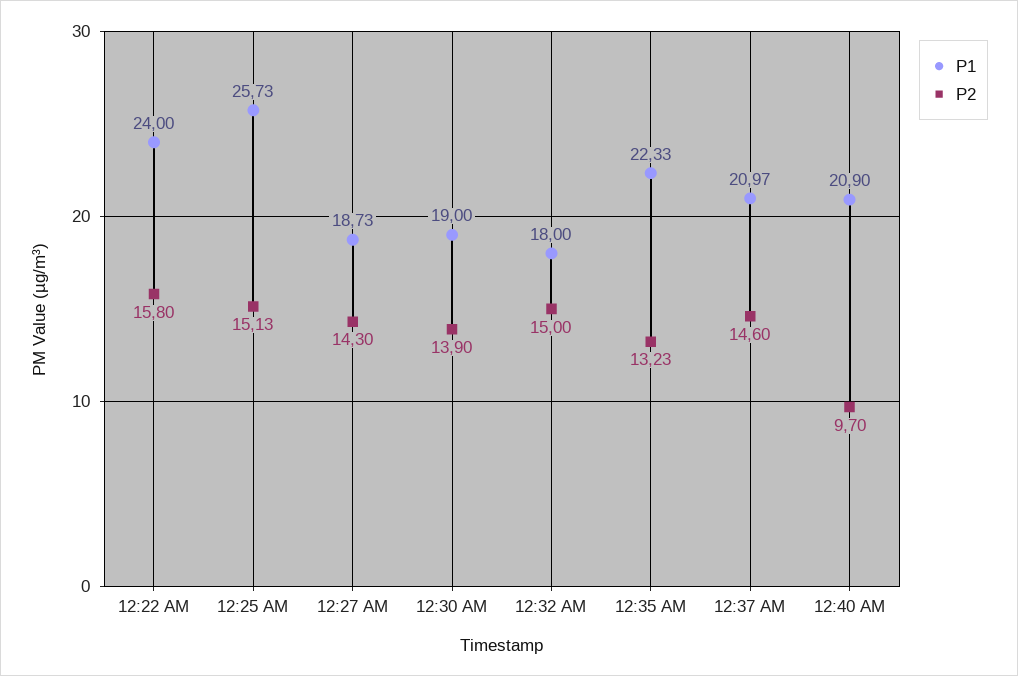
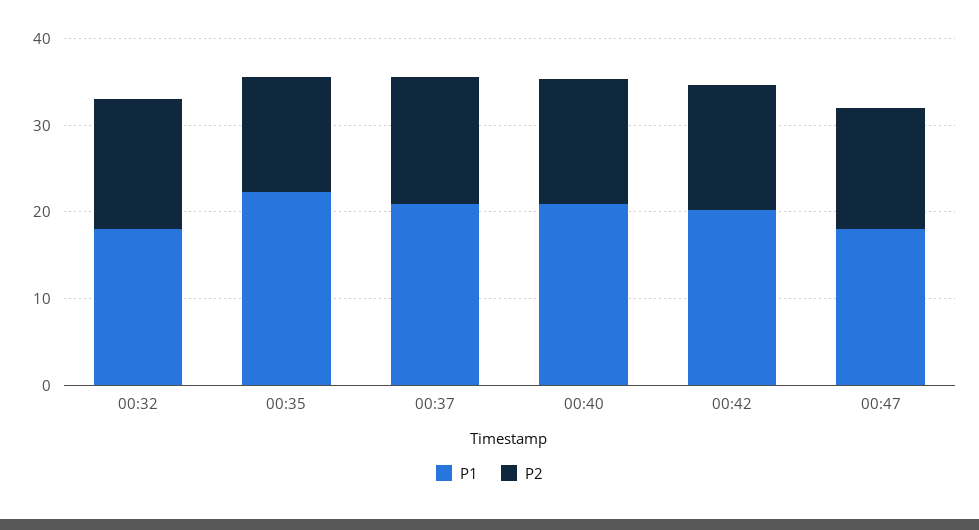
P1, 12:22 AM: 24 -> none
P2, 12:22 AM: 15.8 -> none
P1, 12:25 AM: 25.73 -> none
P2, 12:25 AM: 15.13 -> none
P1, 12:27 AM: 18.73 -> none
P2, 12:27 AM: 14.3 -> none
P1, 12:30 AM: 19 -> none
P2, 12:30 AM: 13.9 -> none
P2, 12:40 AM: 9.7 -> 14
P1, 00:42: none -> 20
P2, 00:42: none -> 14
P1, 00:47: none -> 18
P2, 00:47: none -> 14

